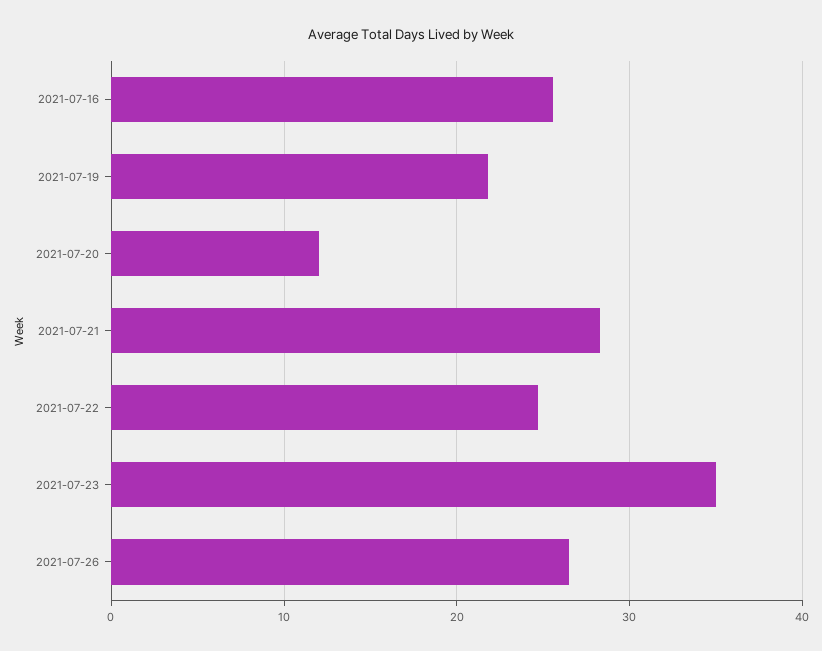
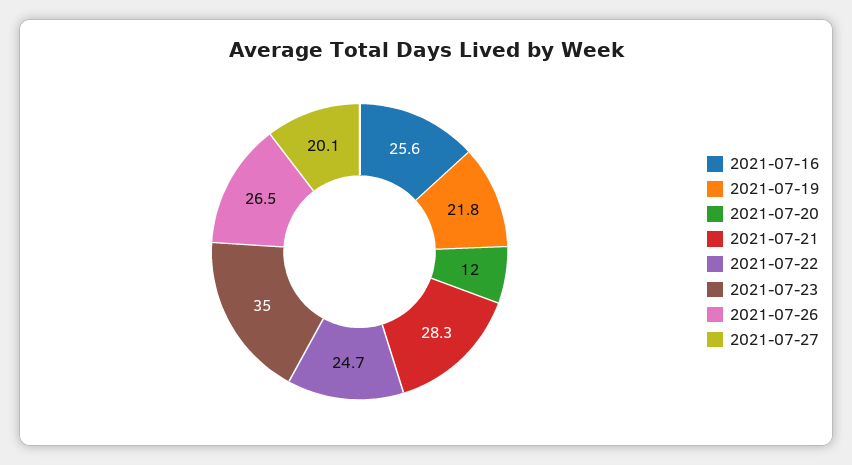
2021-07-27: none -> 20.1

